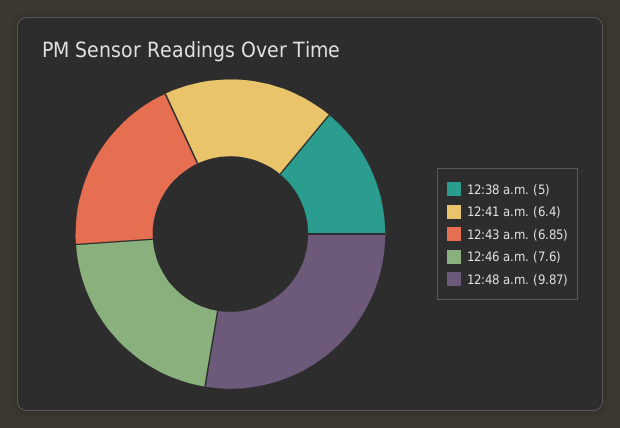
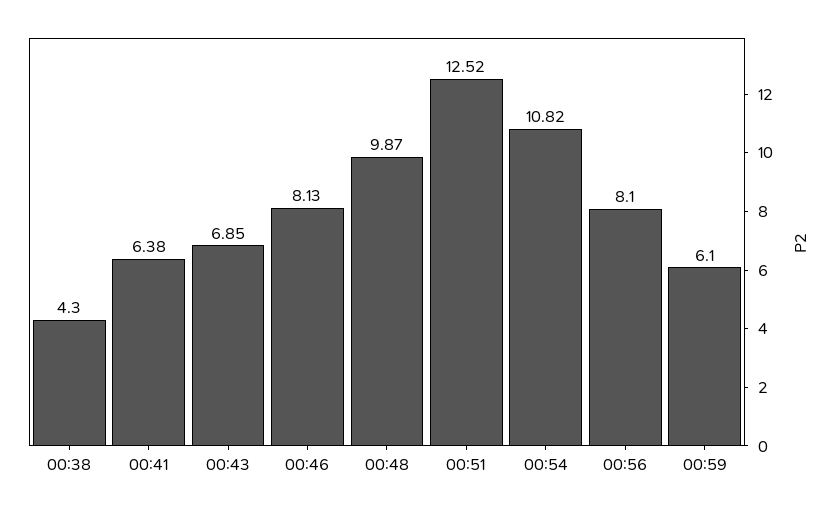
12:38 a.m.: 5 -> 4.3
12:41 a.m.: 6.4 -> 6.38
12:46 a.m.: 7.6 -> 8.13
00:51: none -> 12.52
00:54: none -> 10.82
00:56: none -> 8.1
00:59: none -> 6.1

